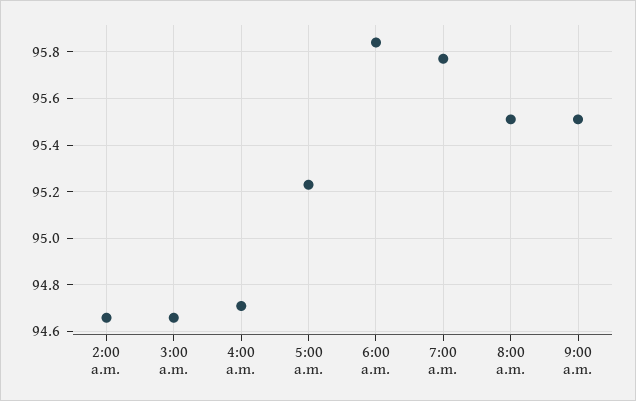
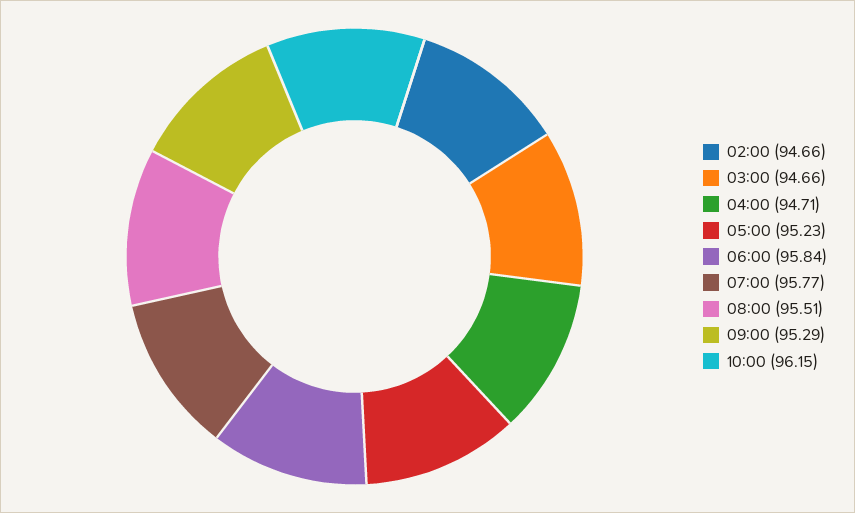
9:00 a.m.: 95.5 -> 95.29
10:00: none -> 96.15

